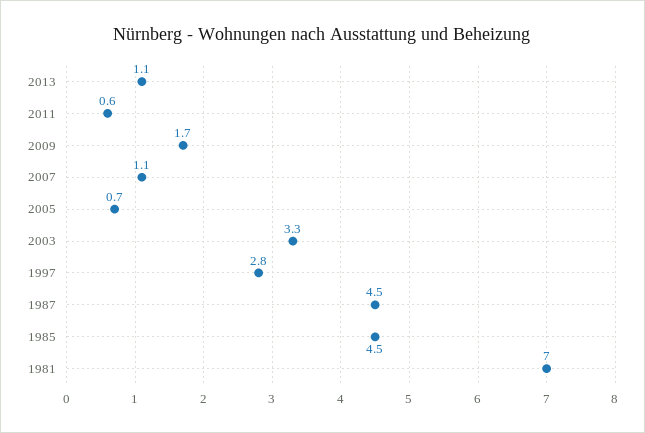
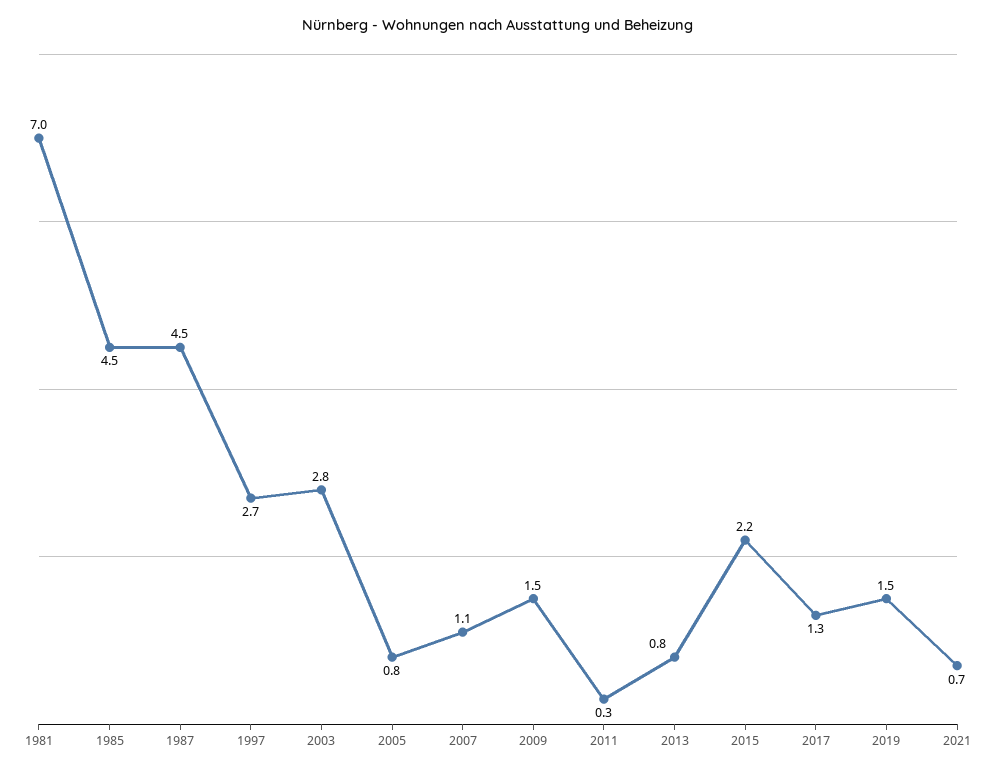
2013: 1.1 -> 0.8
2011: 0.6 -> 0.3
2009: 1.7 -> 1.5
2005: 0.7 -> 0.8
2003: 3.3 -> 2.8
1997: 2.8 -> 2.7
2015: none -> 2.2
2017: none -> 1.3
2019: none -> 1.5
2021: none -> 0.7

